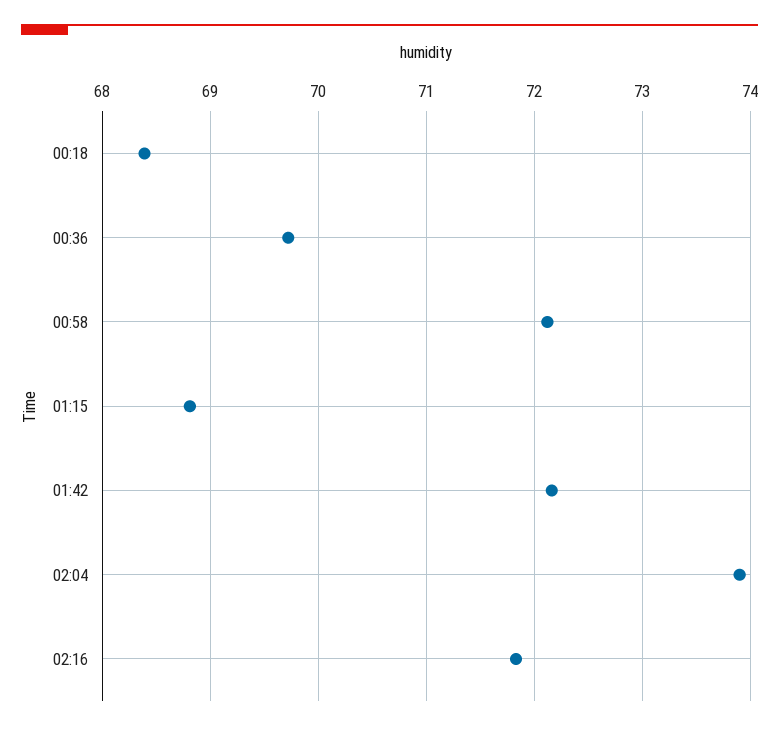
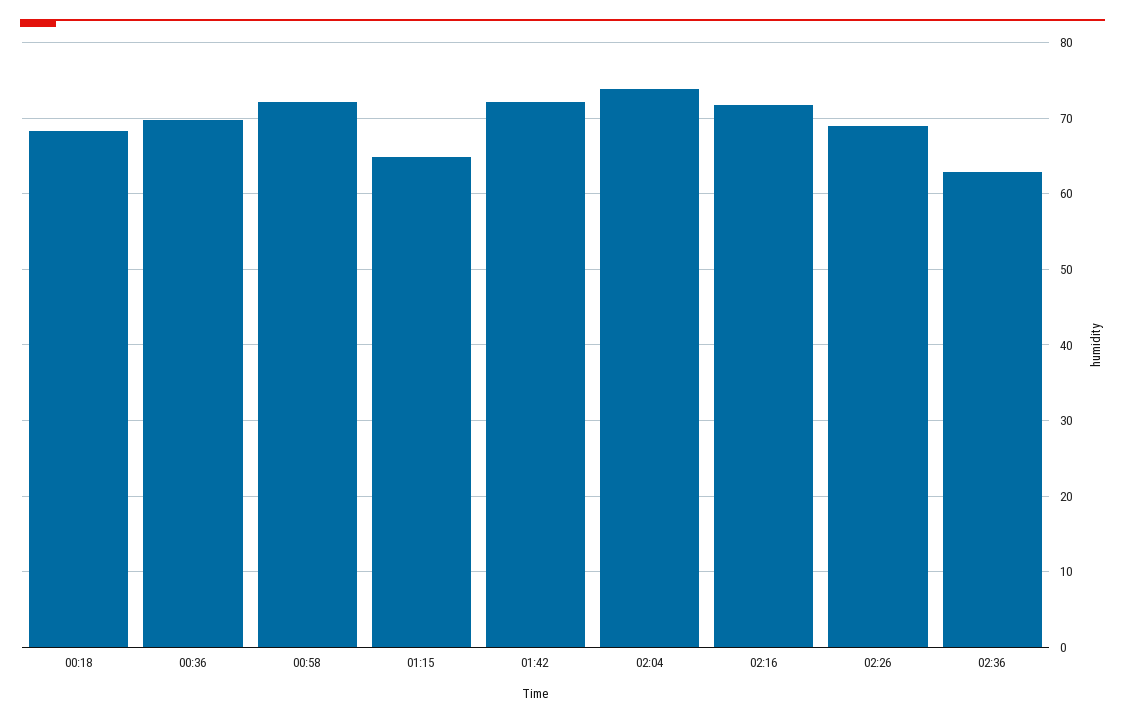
01:15: 68.8 -> 65
02:26: none -> 69
02:36: none -> 63

